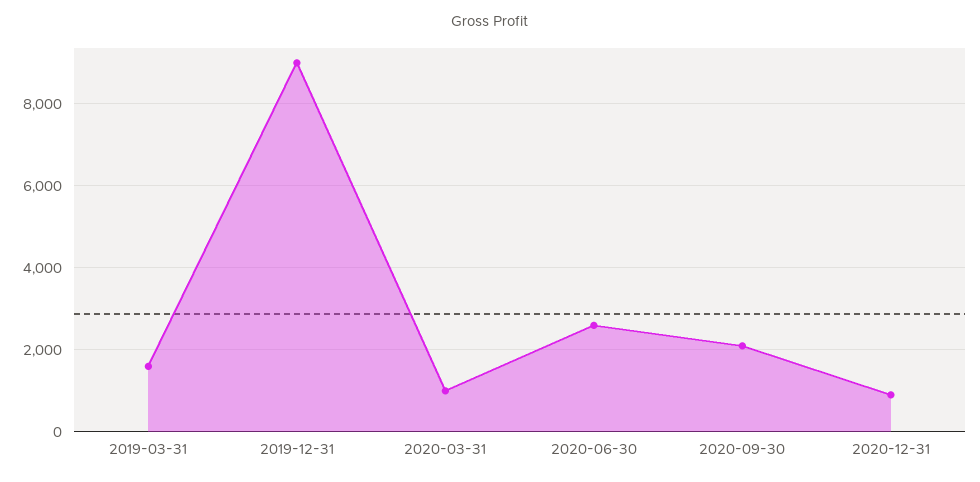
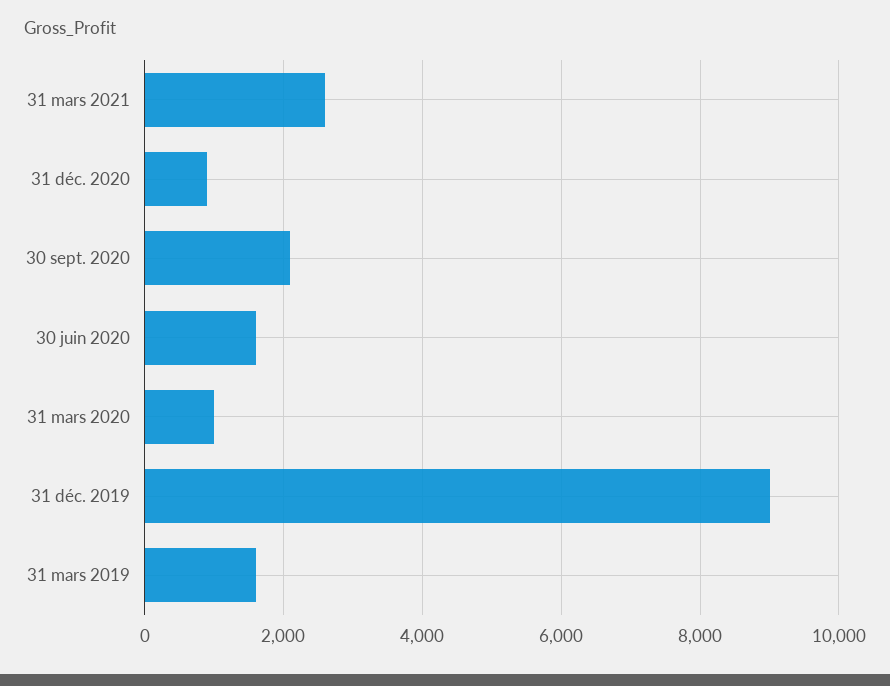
2020-06-30: 2600 -> 1600
31 mars 2021: none -> 2600

